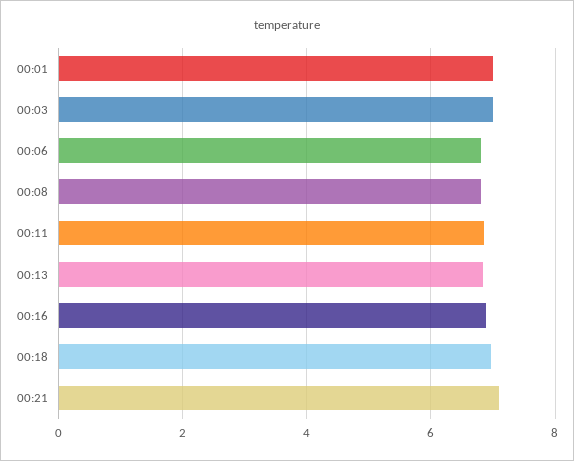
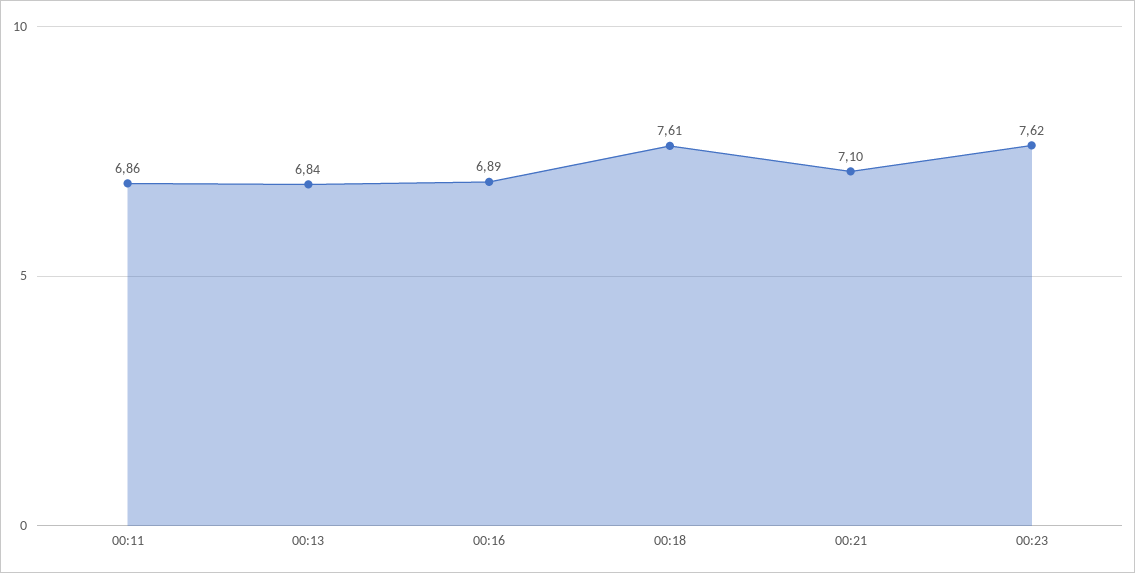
00:01: 7 -> none
00:03: 7 -> none
00:06: 6.8 -> none
00:08: 6.8 -> none
00:18: 7 -> 7.61
00:23: none -> 7.62

